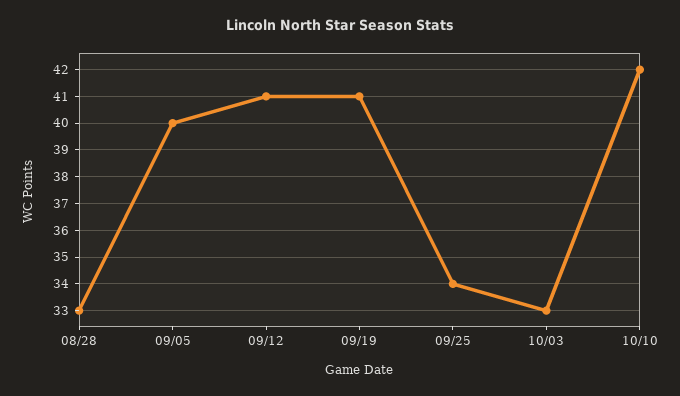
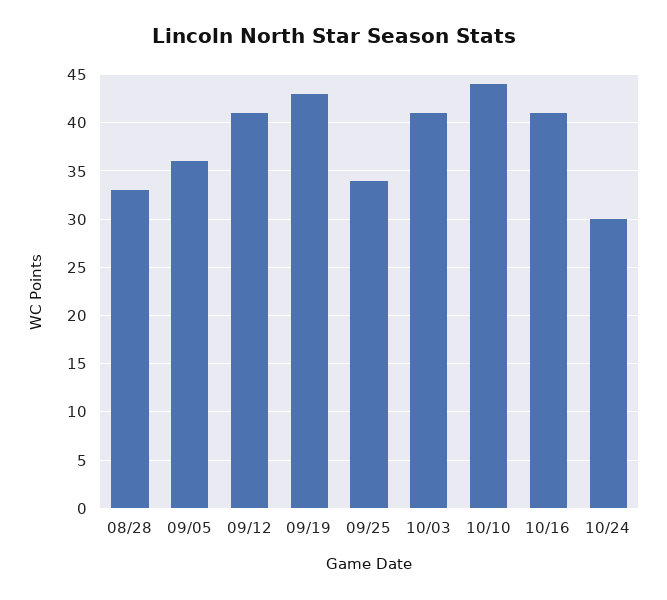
09/05: 40 -> 36
09/19: 41 -> 43
10/03: 33 -> 41
10/10: 42 -> 44
10/16: none -> 41
10/24: none -> 30

